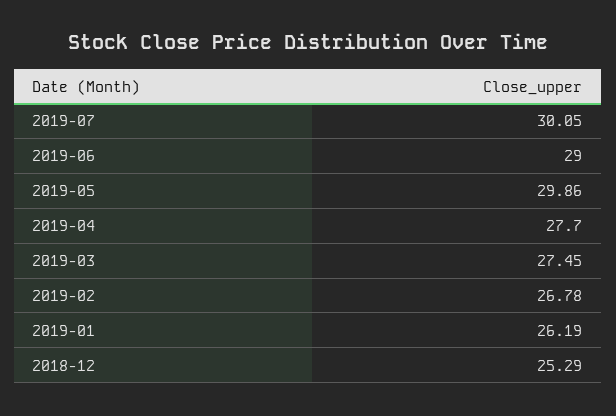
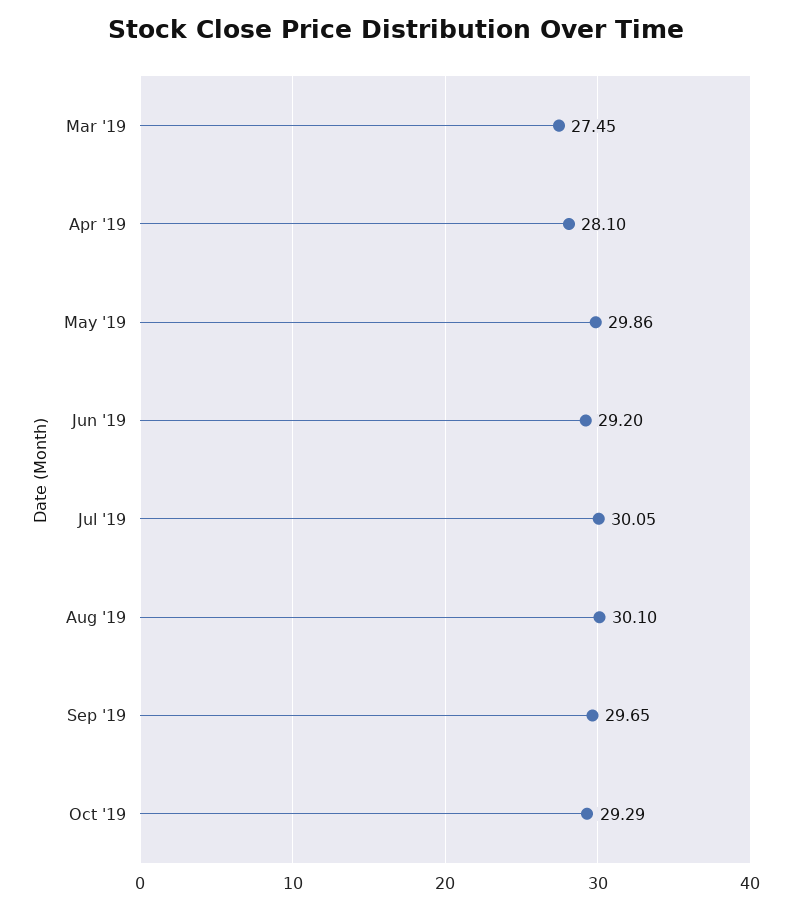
2019-06: 29 -> 29.2
2019-04: 27.7 -> 28.1
2019-02: 26.78 -> none
2019-01: 26.19 -> none
2018-12: 25.29 -> none
Aug '19: none -> 30.1
Sep '19: none -> 29.65
Oct '19: none -> 29.29

